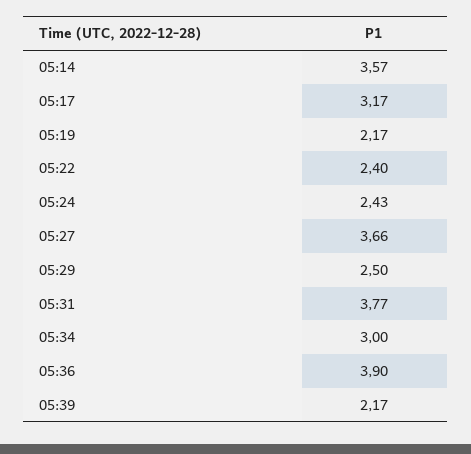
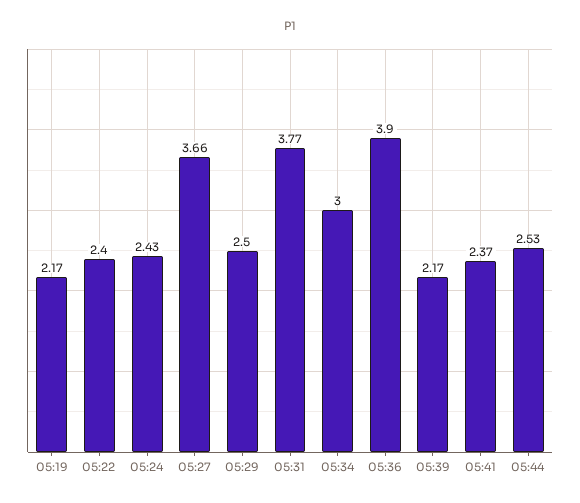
05:14: 3.57 -> none
05:17: 3.17 -> none
05:41: none -> 2.37
05:44: none -> 2.53

